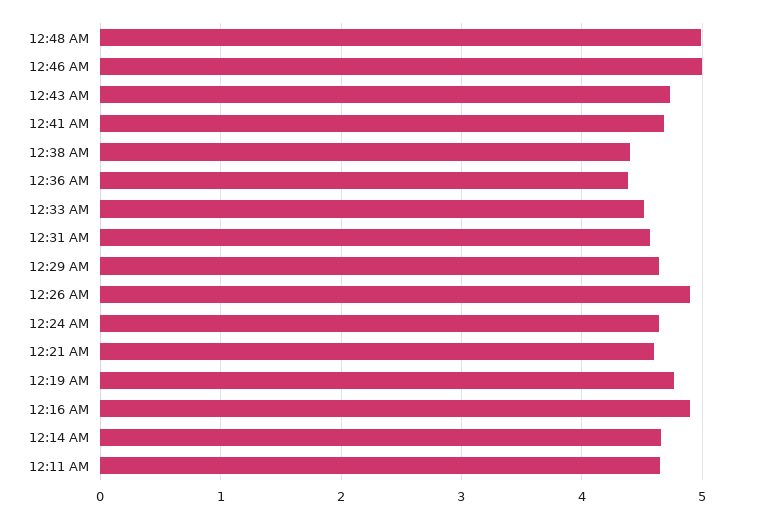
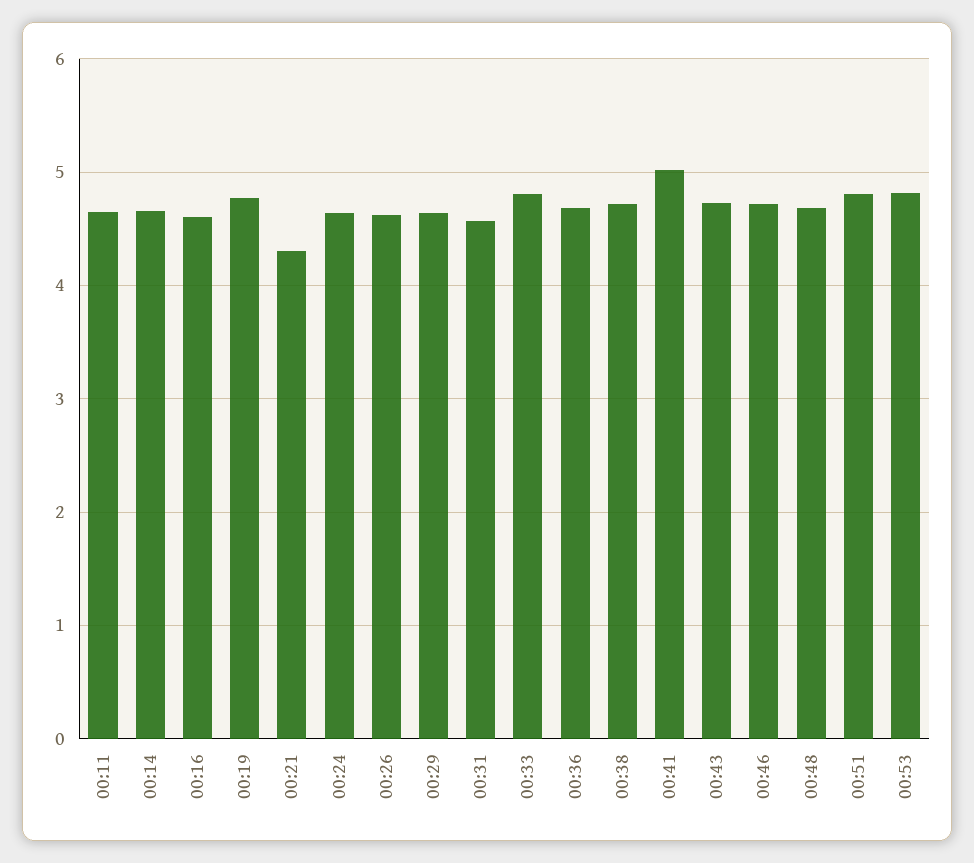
12:48 AM: 5 -> 4.7
12:46 AM: 5 -> 4.7
12:41 AM: 4.7 -> 5
12:38 AM: 4.4 -> 4.7
12:36 AM: 4.4 -> 4.7
12:33 AM: 4.5 -> 4.8
12:26 AM: 4.9 -> 4.6
12:21 AM: 4.6 -> 4.3
12:16 AM: 4.9 -> 4.6
00:51: none -> 4.8
00:53: none -> 4.8

